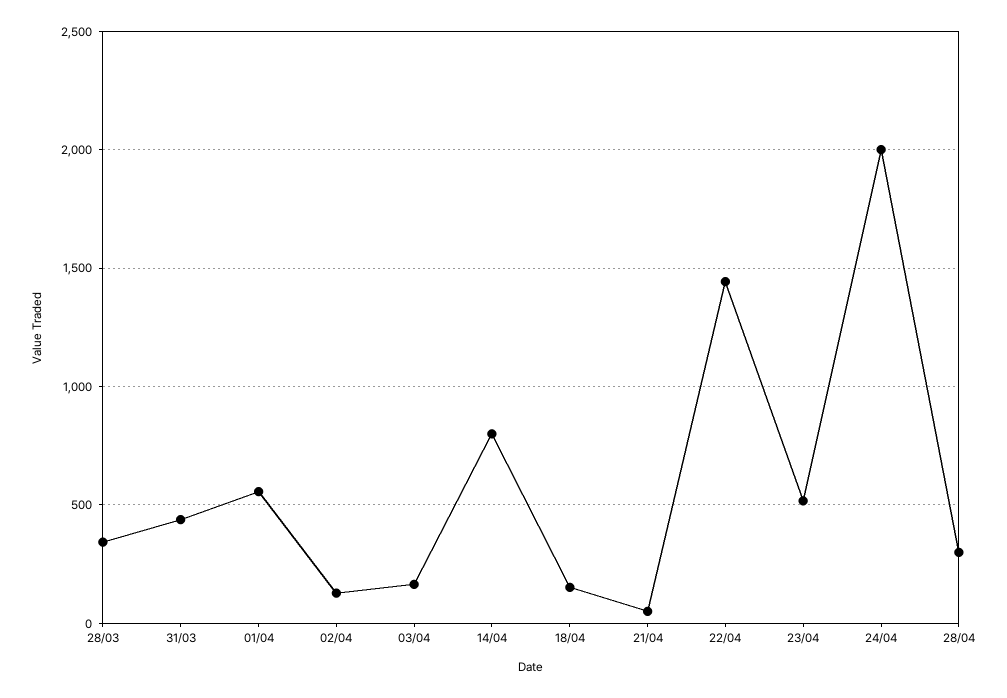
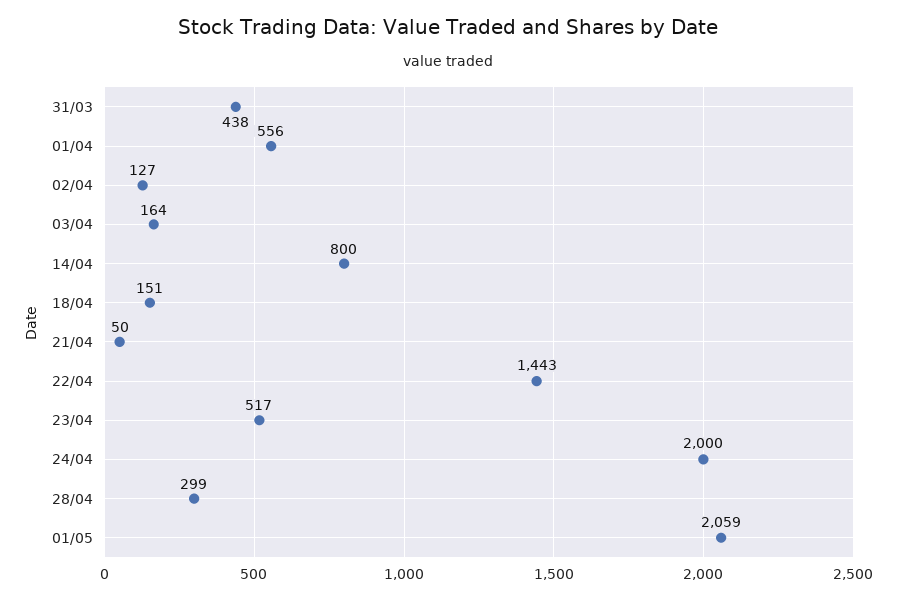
28/03: 350 -> none
01/05: none -> 2059

